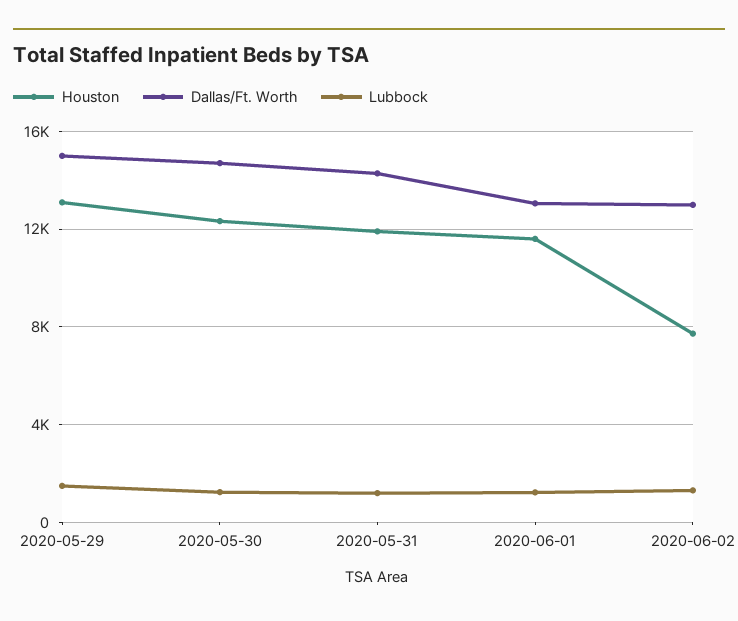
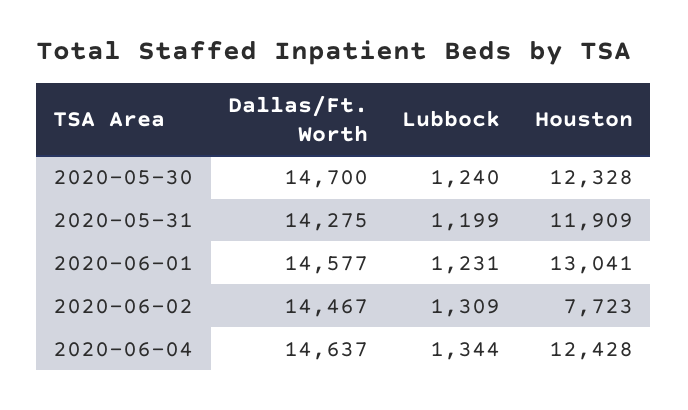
Houston, 2020-05-29: 13000 -> none
Dallas/Ft. Worth, 2020-05-29: 15000 -> none
Lubbock, 2020-05-29: 1500 -> none
Houston, 2020-06-01: 11500 -> 13041
Dallas/Ft. Worth, 2020-06-01: 13000 -> 14577
Dallas/Ft. Worth, 2020-06-02: 13000 -> 14467
Dallas/Ft. Worth, 2020-06-04: none -> 14637
Lubbock, 2020-06-04: none -> 1344
Houston, 2020-06-04: none -> 12428

